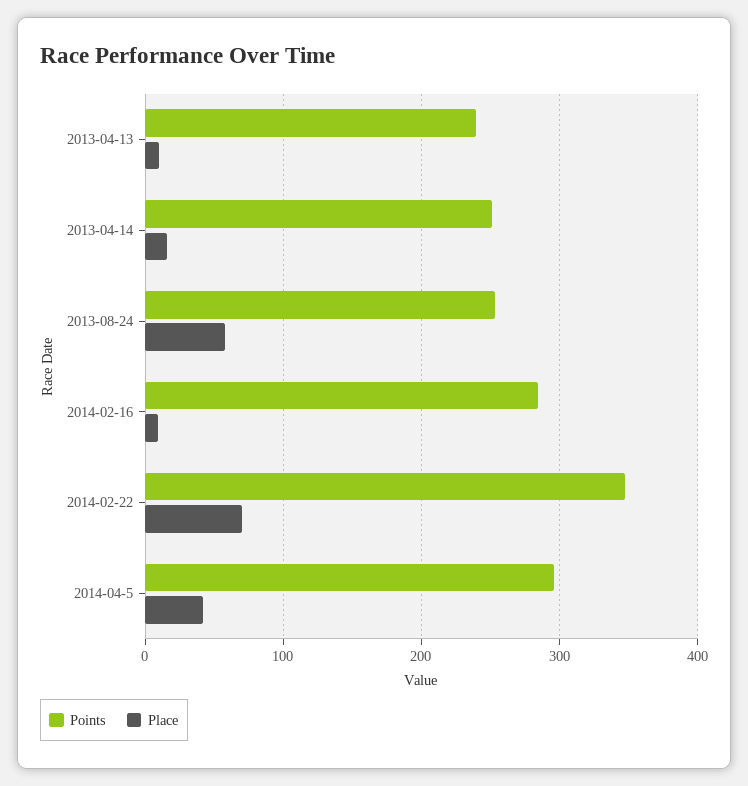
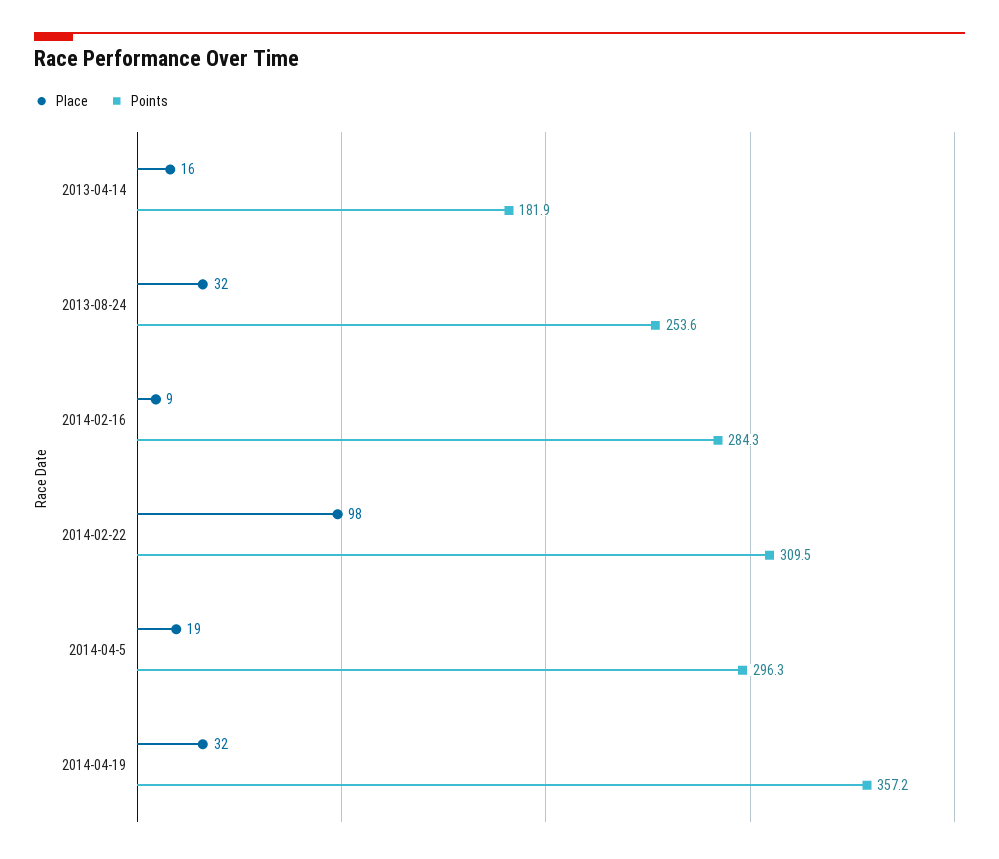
Points, 2013-04-13: 240 -> none
Place, 2013-04-13: 10 -> none
Points, 2013-04-14: 250 -> 181.9
Place, 2013-08-24: 60 -> 32
Points, 2014-02-22: 350 -> 309.5
Place, 2014-02-22: 70 -> 98
Place, 2014-04-5: 40 -> 19
Place, 2014-04-19: none -> 32
Points, 2014-04-19: none -> 357.2

